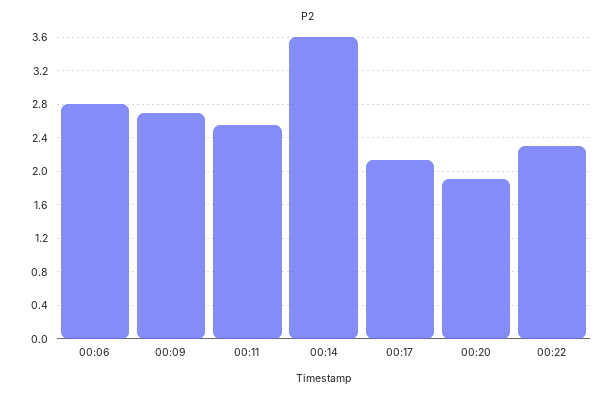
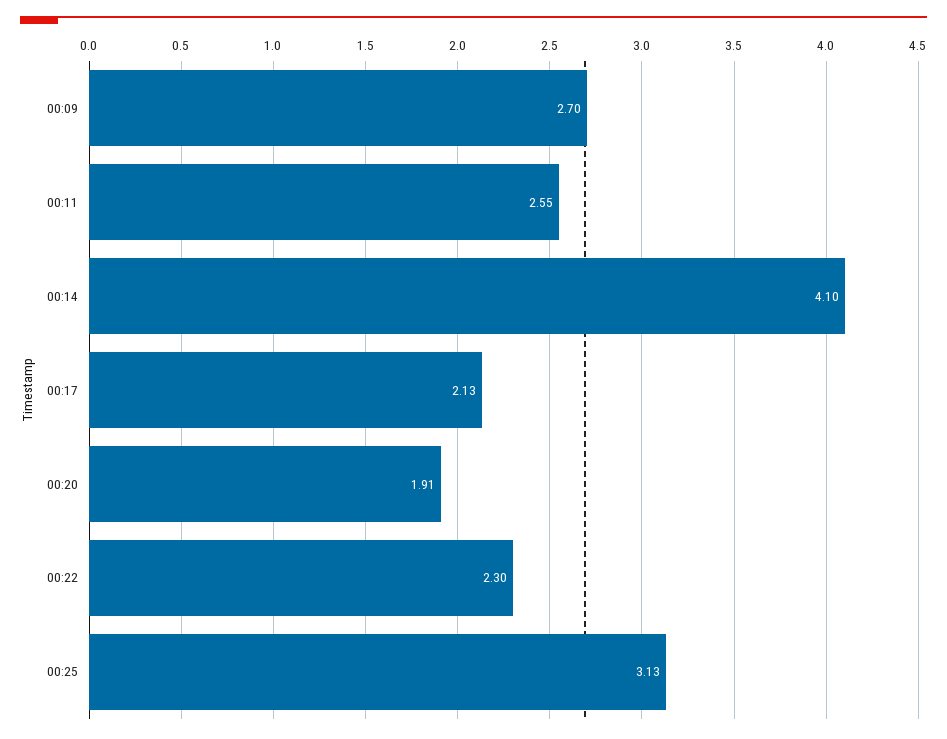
00:06: 2.8 -> none
00:14: 3.6 -> 4.1
00:25: none -> 3.13

